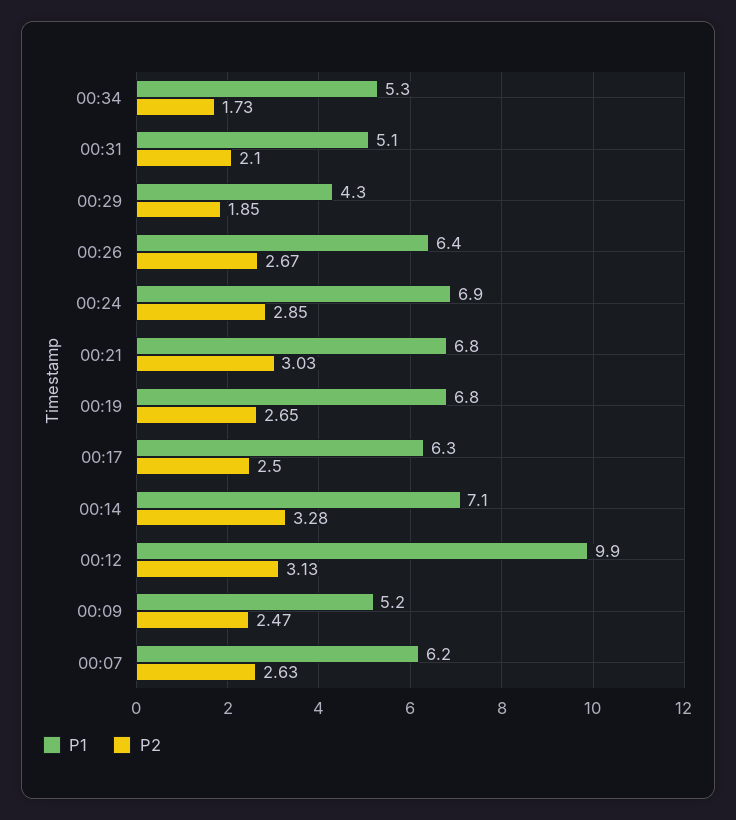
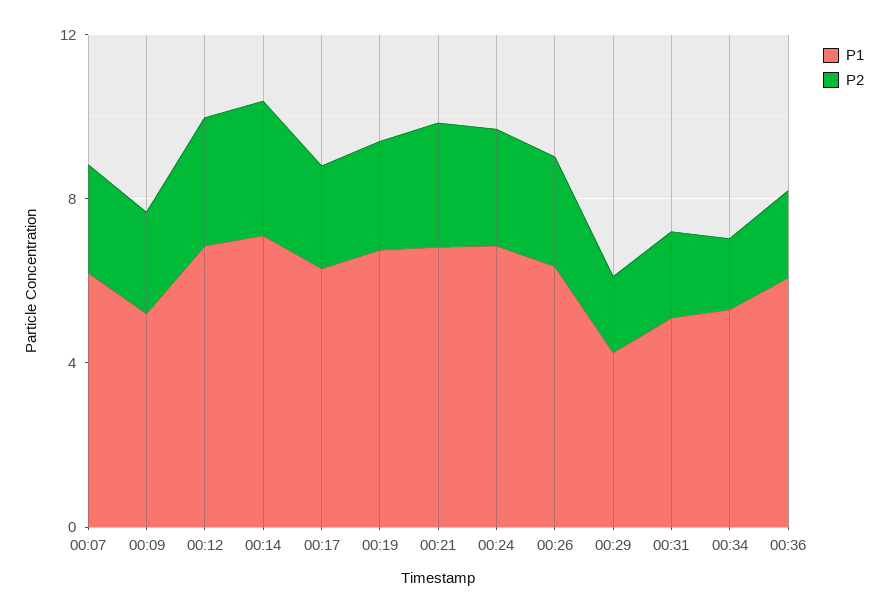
P1, 00:12: 9.9 -> 7
P1, 00:36: none -> 6
P2, 00:36: none -> 2

